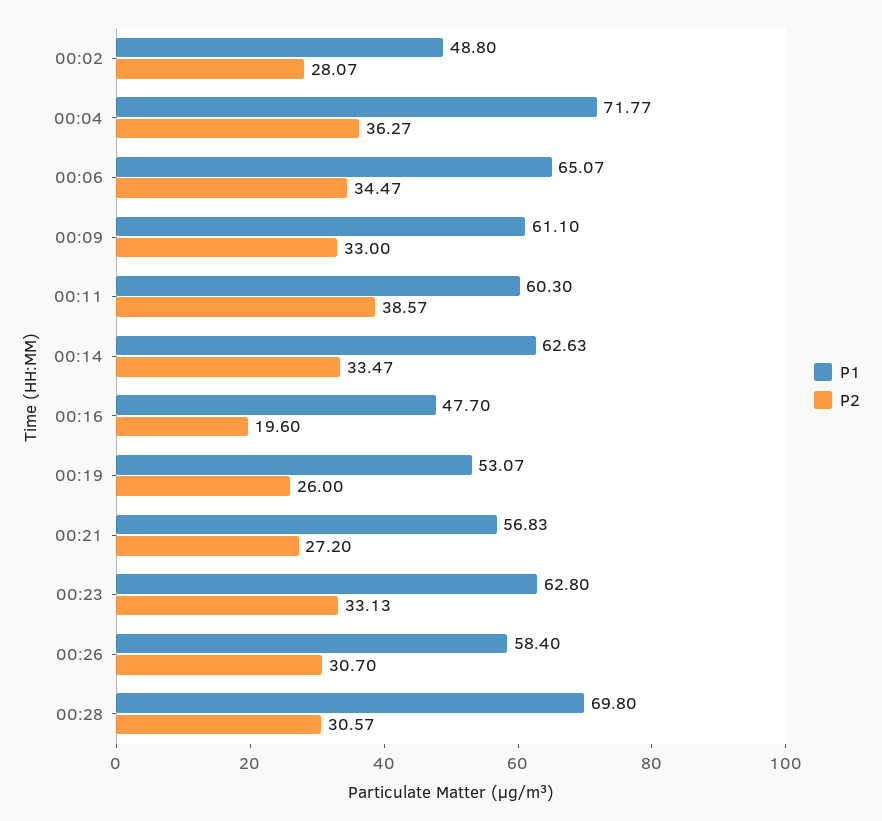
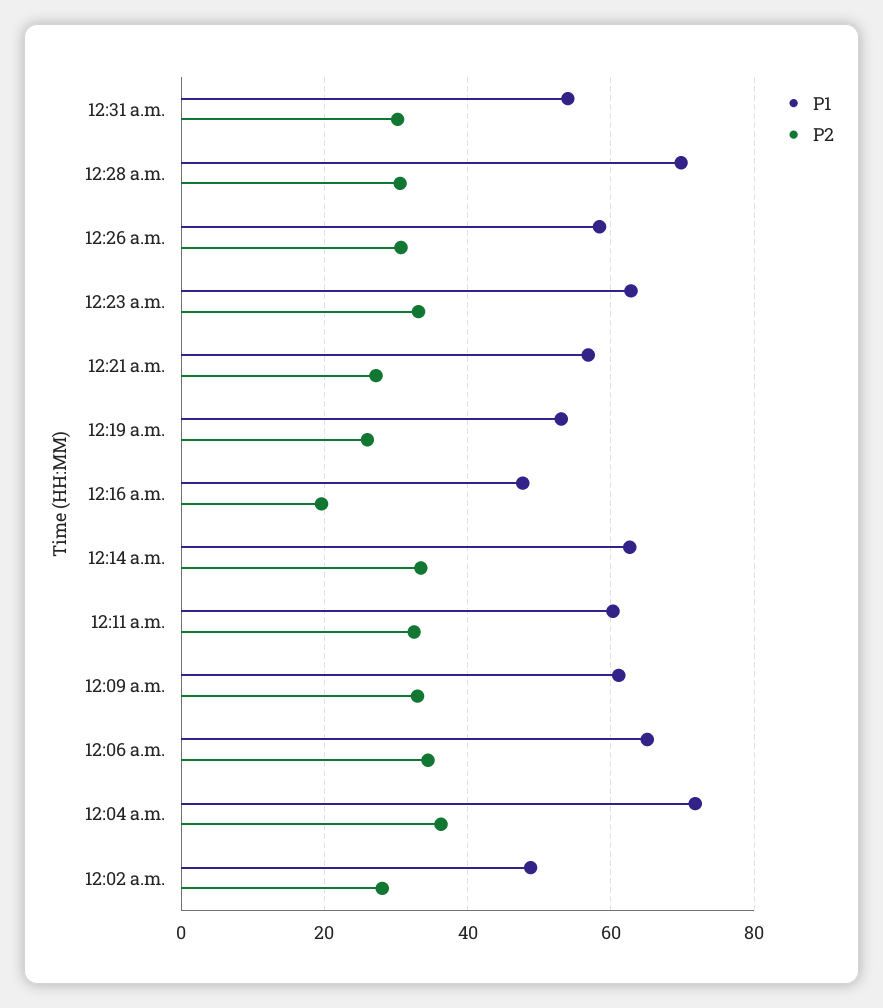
P2, 00:11: 38.57 -> 32
P1, 12:31 a.m.: none -> 54
P2, 12:31 a.m.: none -> 30

